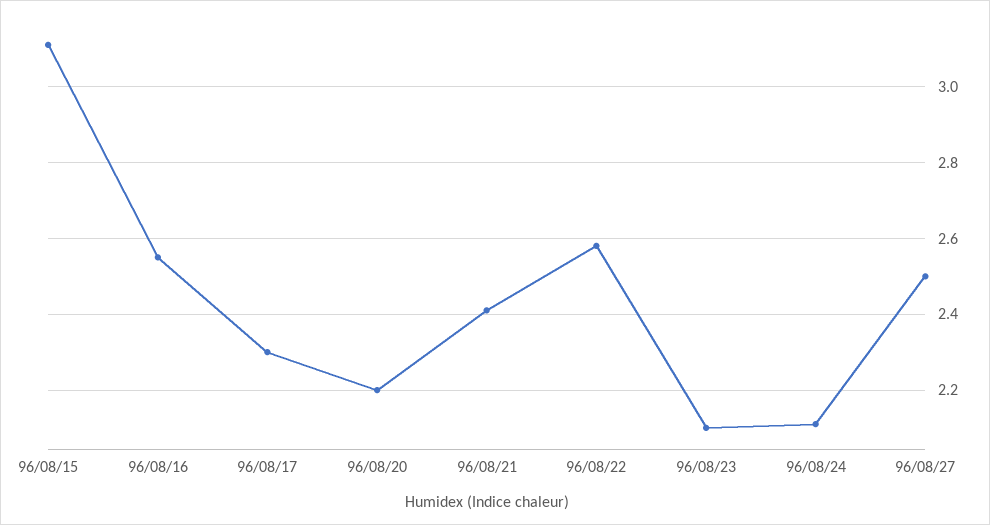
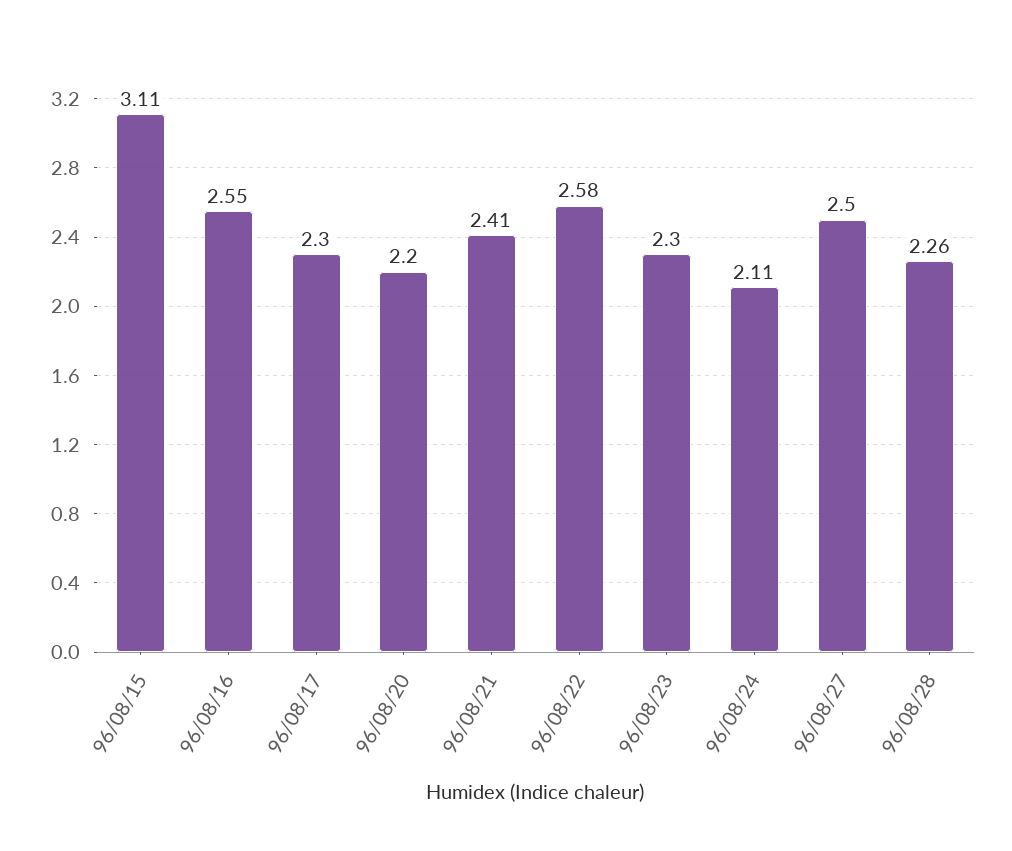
96/08/23: 2.1 -> 2.3
96/08/28: none -> 2.26

